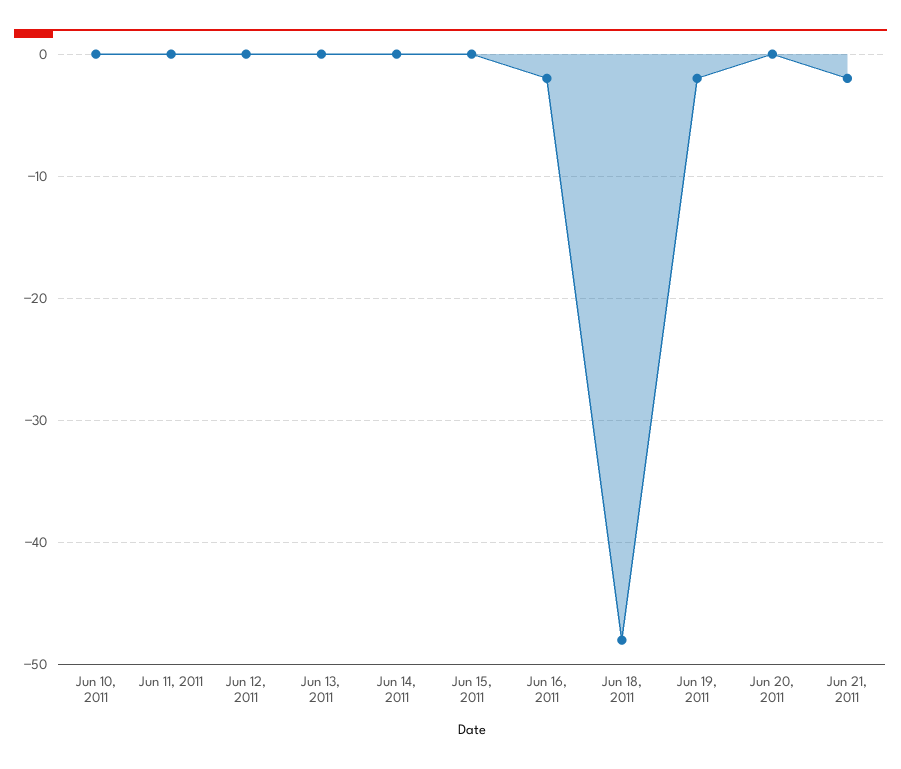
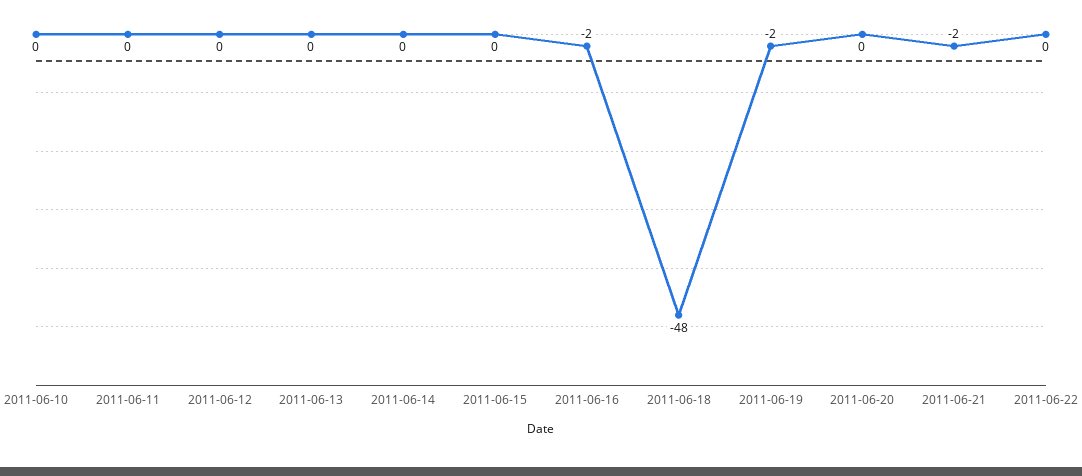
2011-06-22: none -> 0

